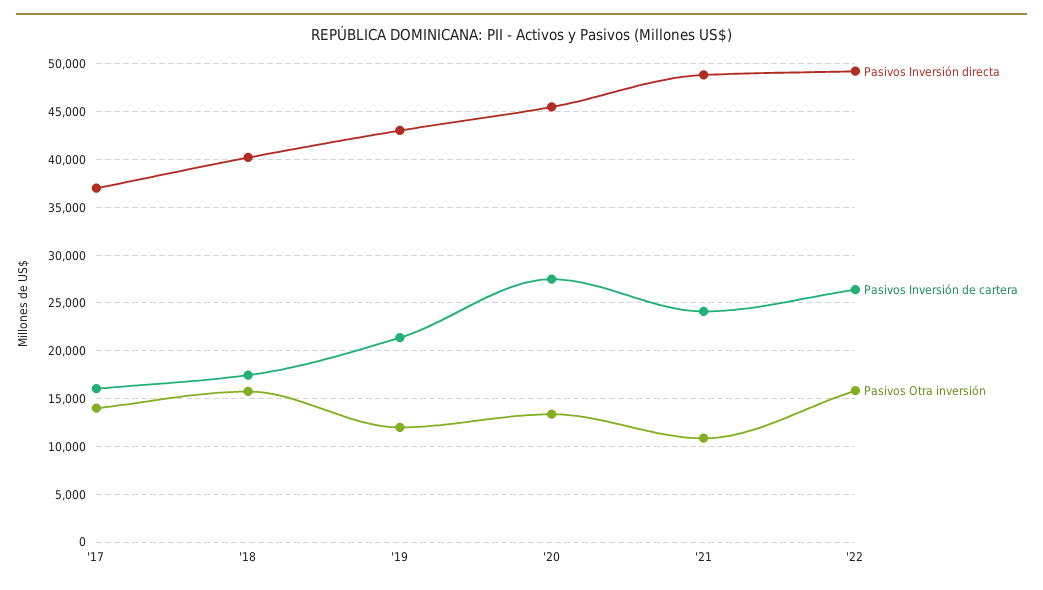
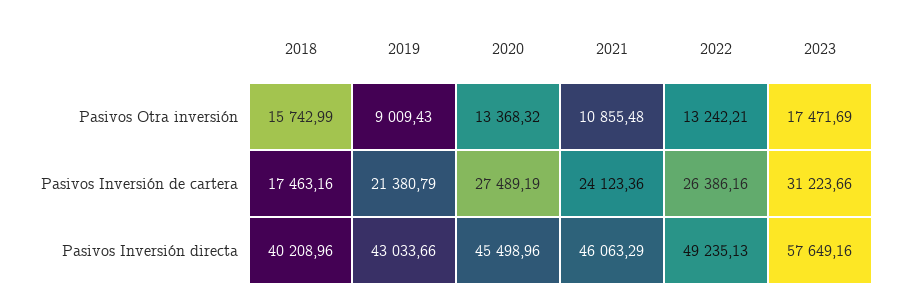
Pasivos Inversión directa, '17: 37000 -> none
Pasivos Inversión de cartera, '17: 16000 -> none
Pasivos Otra inversión, '17: 14000 -> none
Pasivos Otra inversión, '19: 12000 -> 9009.43
Pasivos Inversión directa, '21: 49000 -> 46063.29
Pasivos Otra inversión, '22: 16000 -> 13242.21
Pasivos Otra inversión, 2023: none -> 17471.69
Pasivos Inversión de cartera, 2023: none -> 31223.66
Pasivos Inversión directa, 2023: none -> 57649.16

